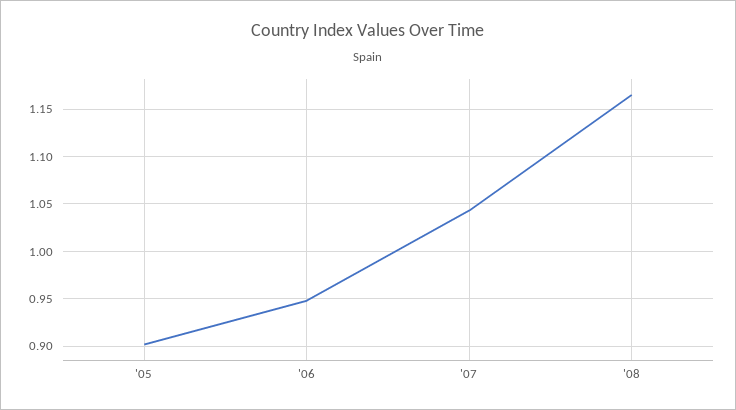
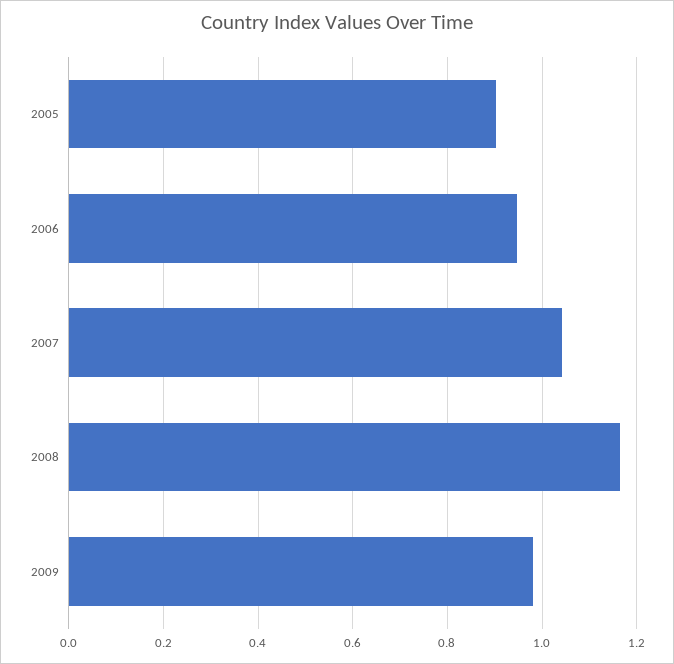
2009: none -> 0.98

